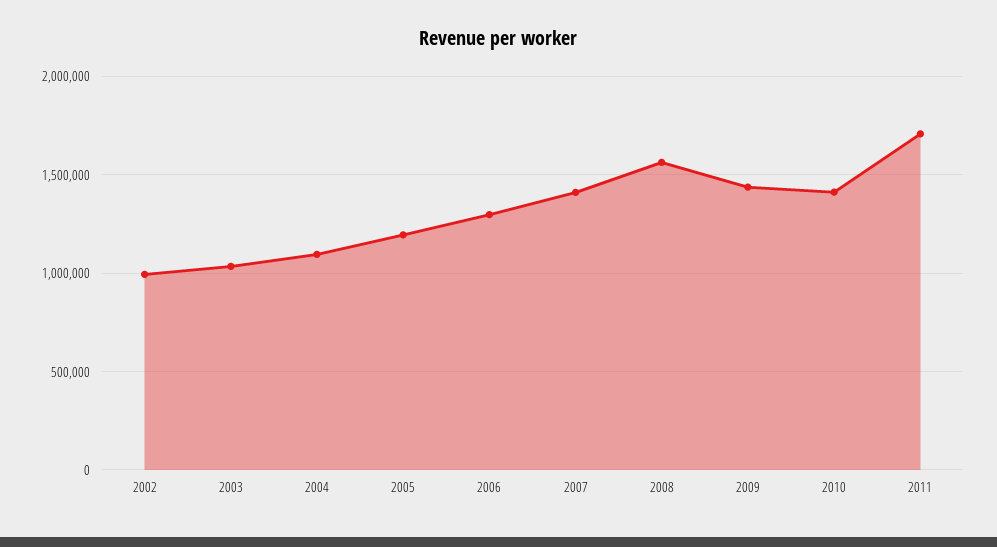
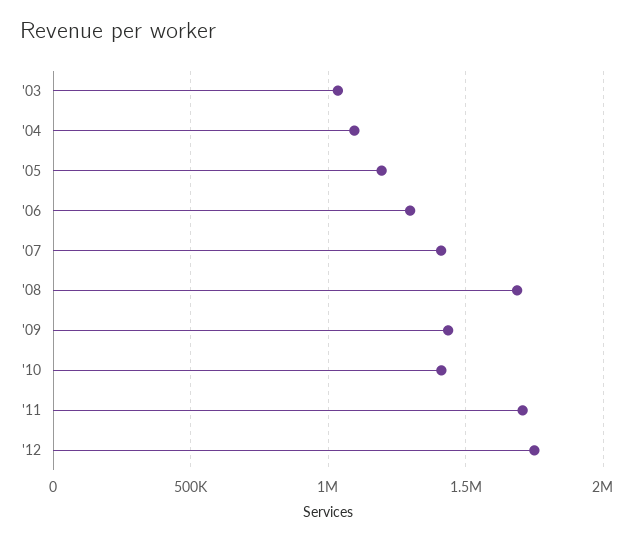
2002: 1000000 -> none
2008: 1550000 -> 1700000
'12: none -> 1750000

